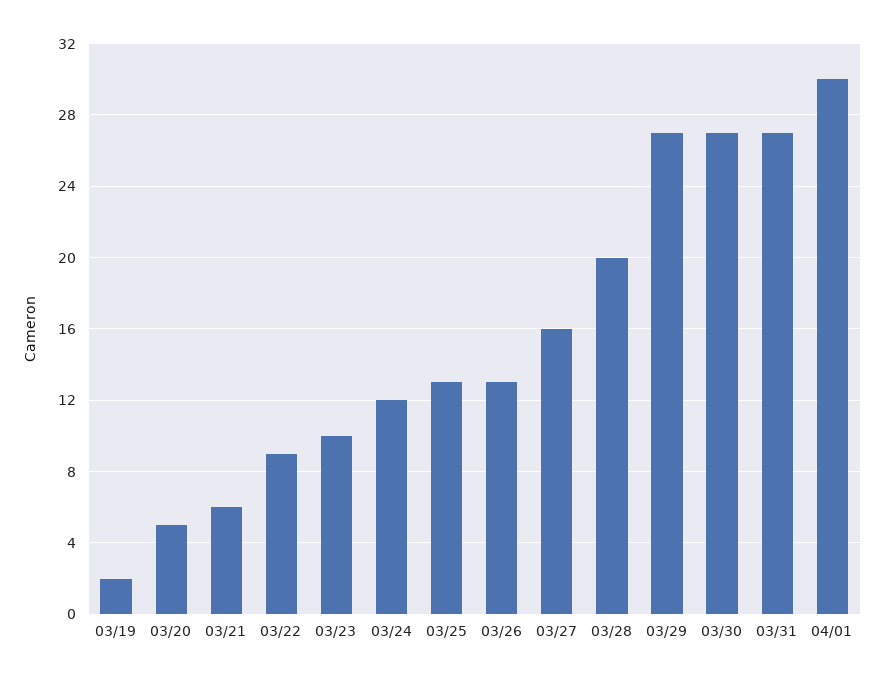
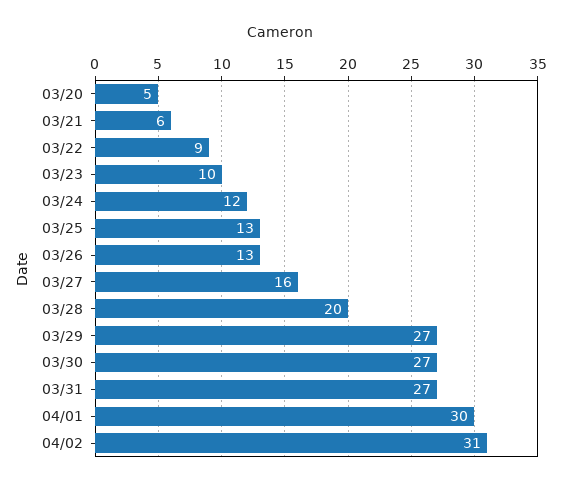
03/19: 2 -> none
04/02: none -> 31

